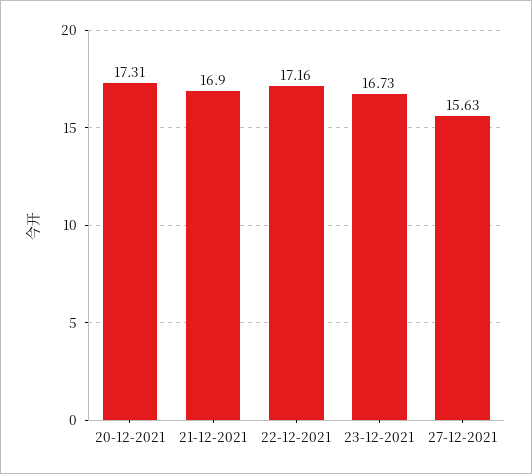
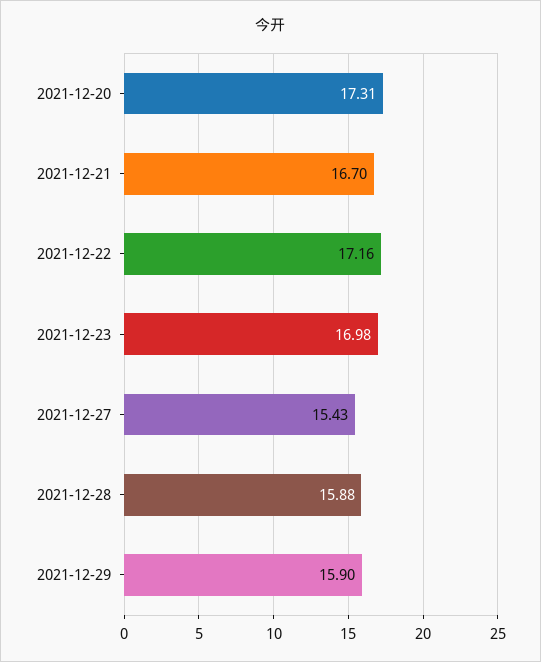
21-12-2021: 16.9 -> 16.7
23-12-2021: 16.73 -> 16.98
27-12-2021: 15.63 -> 15.43
2021-12-28: none -> 15.88
2021-12-29: none -> 15.9

